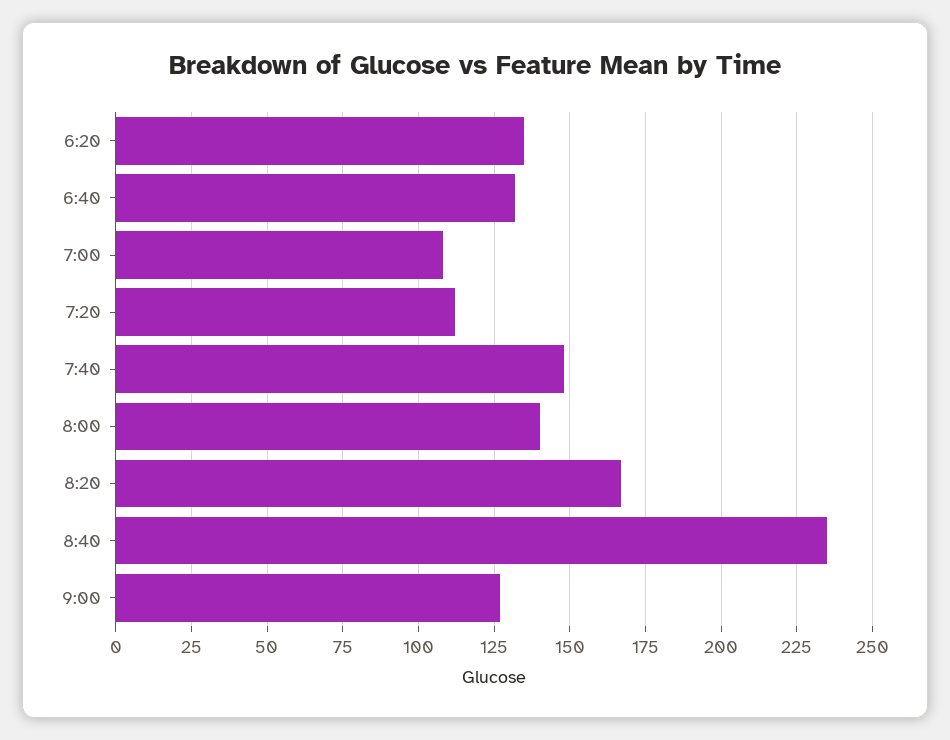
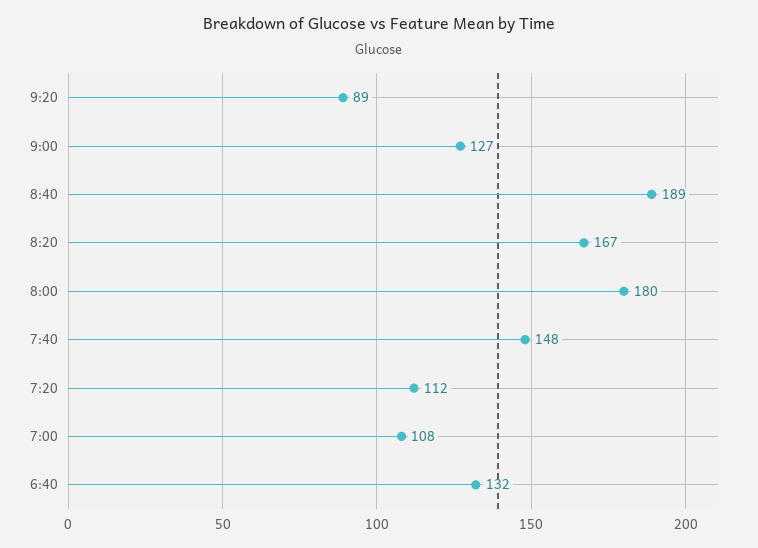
6:20: 135 -> none
8:00: 140 -> 180
8:40: 235 -> 189
9:20: none -> 89

